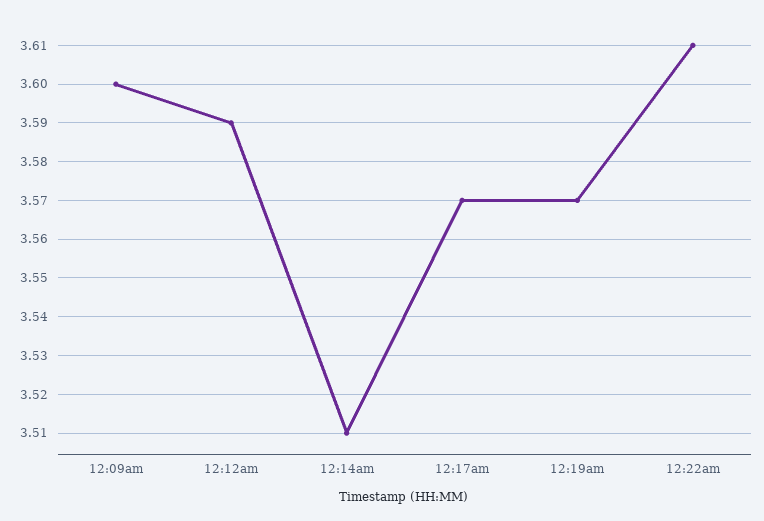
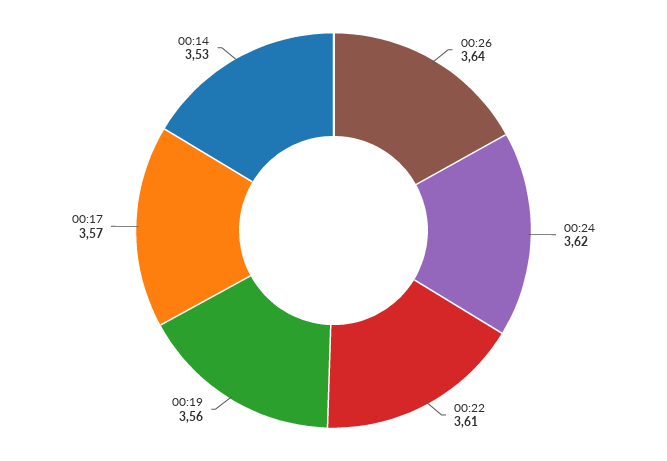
12:09am: 3.6 -> none
12:12am: 3.59 -> none
12:14am: 3.51 -> 3.53
12:19am: 3.57 -> 3.56
00:26: none -> 3.64
00:24: none -> 3.62

